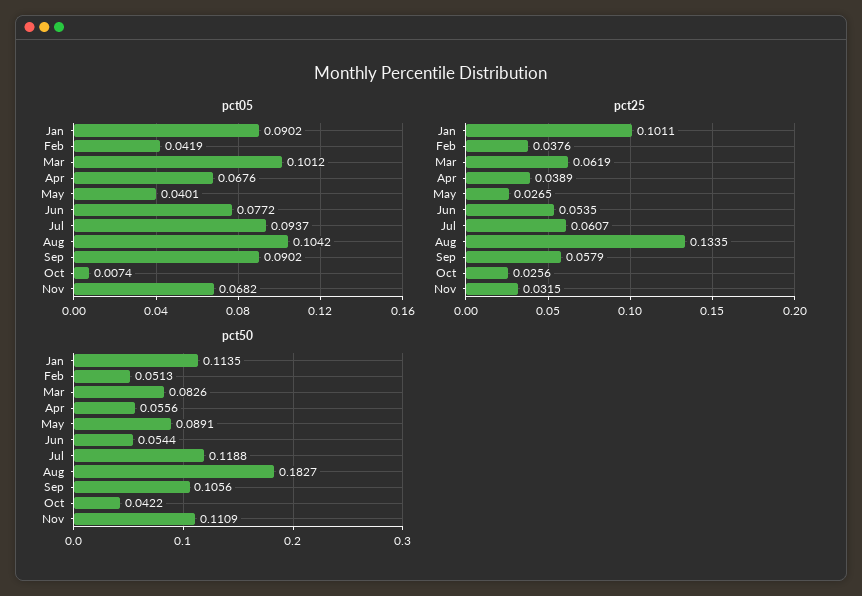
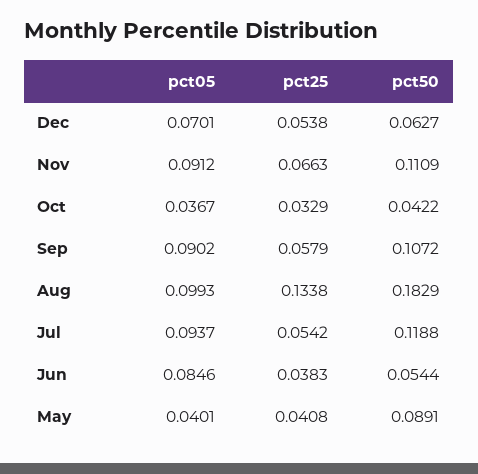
pct05, Jan: 0.0902 -> none
pct05, Feb: 0.0419 -> none
pct05, Mar: 0.1012 -> none
pct05, Apr: 0.0676 -> none
pct05, Jun: 0.0772 -> 0.0846
pct05, Aug: 0.1042 -> 0.0993
pct05, Oct: 0.0074 -> 0.0367
pct05, Nov: 0.0682 -> 0.0912
pct25, Jan: 0.1011 -> none
pct25, Feb: 0.0376 -> none
pct25, Mar: 0.0619 -> none
pct25, Apr: 0.0389 -> none
pct25, May: 0.0265 -> 0.0408
pct25, Jun: 0.0535 -> 0.0383
pct25, Jul: 0.0607 -> 0.0542
pct25, Aug: 0.1335 -> 0.1338
pct25, Oct: 0.0256 -> 0.0329
pct25, Nov: 0.0315 -> 0.0663
pct50, Jan: 0.1135 -> none
pct50, Feb: 0.0513 -> none
pct50, Mar: 0.0826 -> none
pct50, Apr: 0.0556 -> none
pct50, Aug: 0.1827 -> 0.1829
pct50, Sep: 0.1056 -> 0.1072
pct05, Dec: none -> 0.0701
pct25, Dec: none -> 0.0538
pct50, Dec: none -> 0.0627

